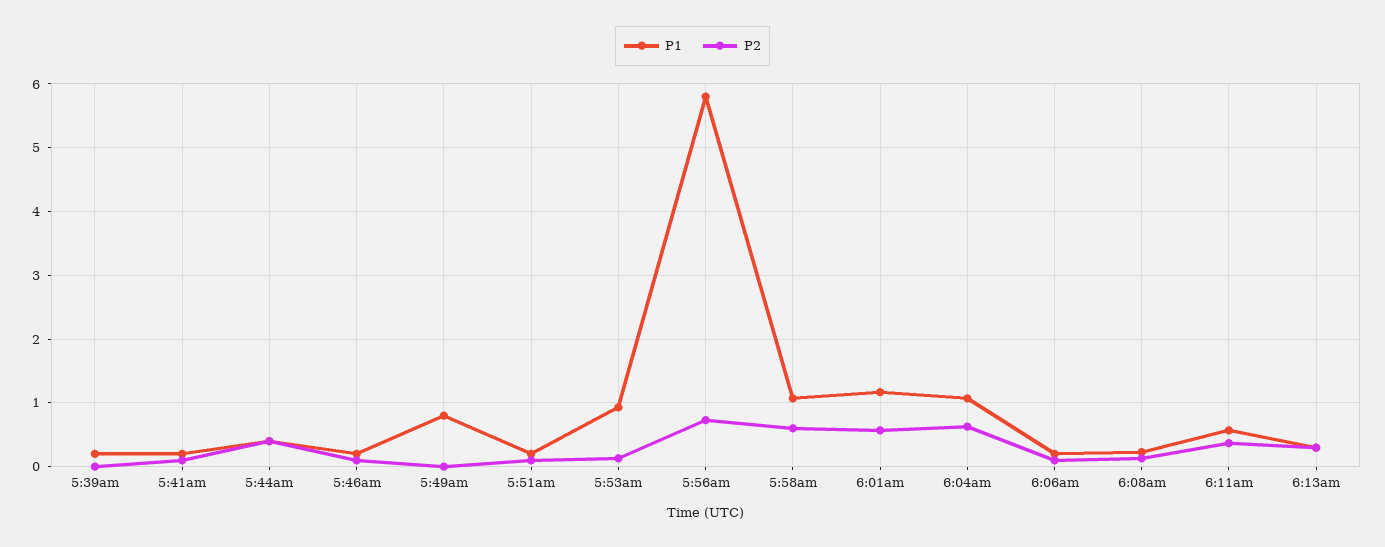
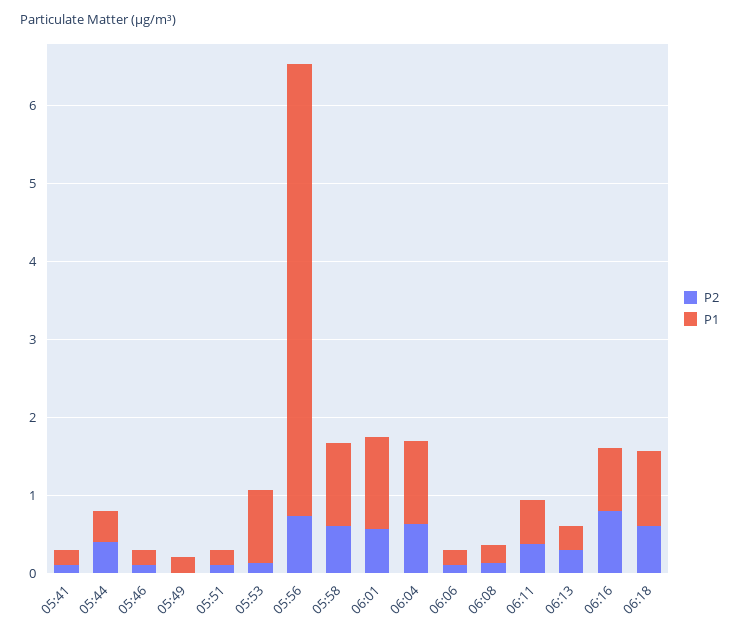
P1, 5:39am: 0.2 -> none
P2, 5:39am: 0 -> none
P1, 5:49am: 0.8 -> 0.2
P2, 06:16: none -> 0.8
P1, 06:16: none -> 0.8
P2, 06:18: none -> 0.6
P1, 06:18: none -> 1

